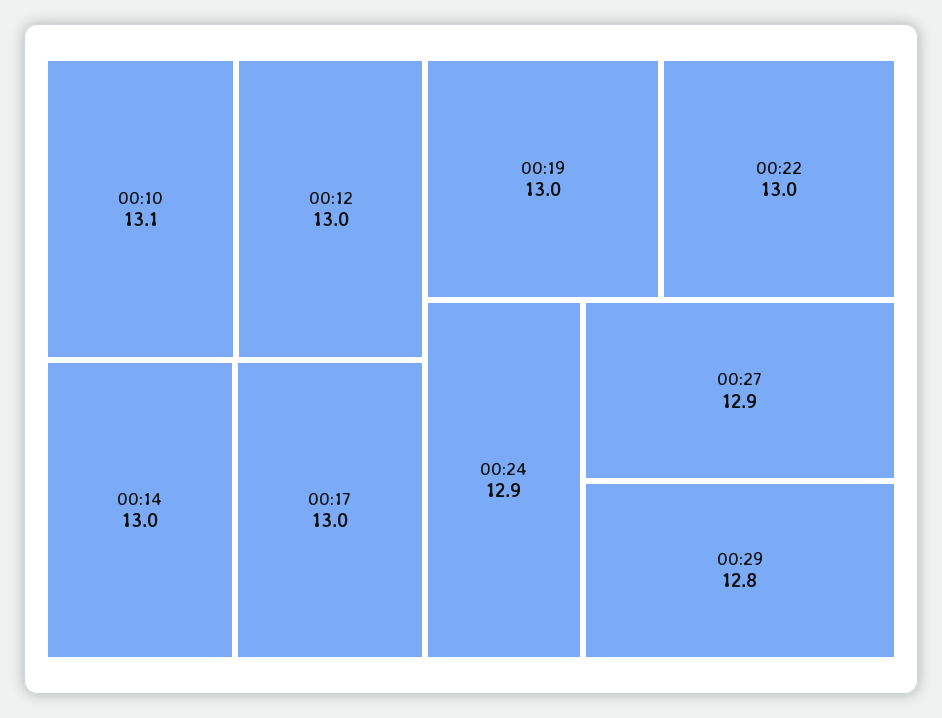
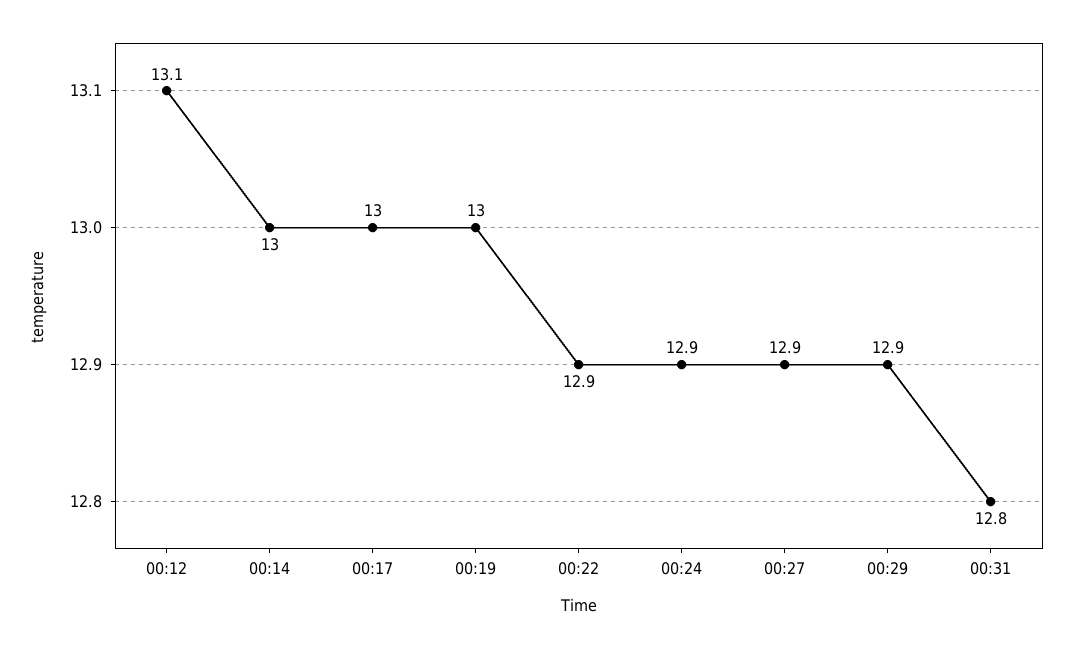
00:10: 13.1 -> none
00:12: 13 -> 13.1
00:22: 13 -> 12.9
00:29: 12.8 -> 12.9
00:31: none -> 12.8

